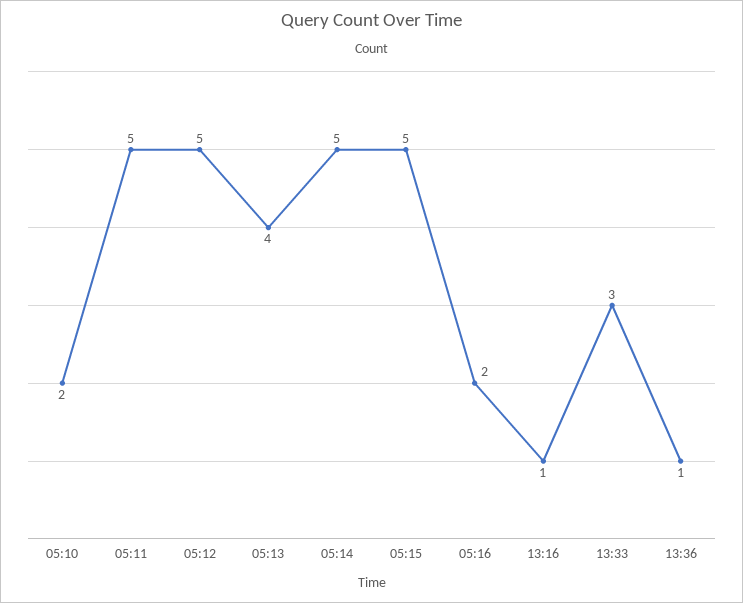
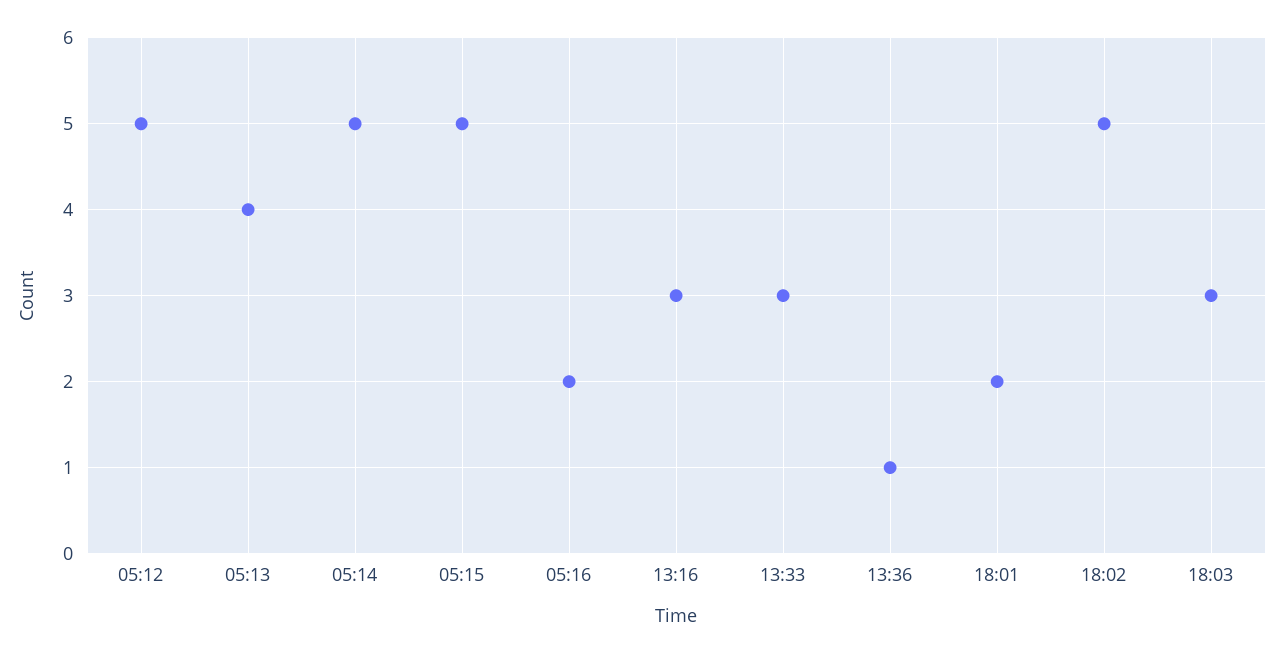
05:10: 2 -> none
05:11: 5 -> none
13:16: 1 -> 3
18:01: none -> 2
18:02: none -> 5
18:03: none -> 3

